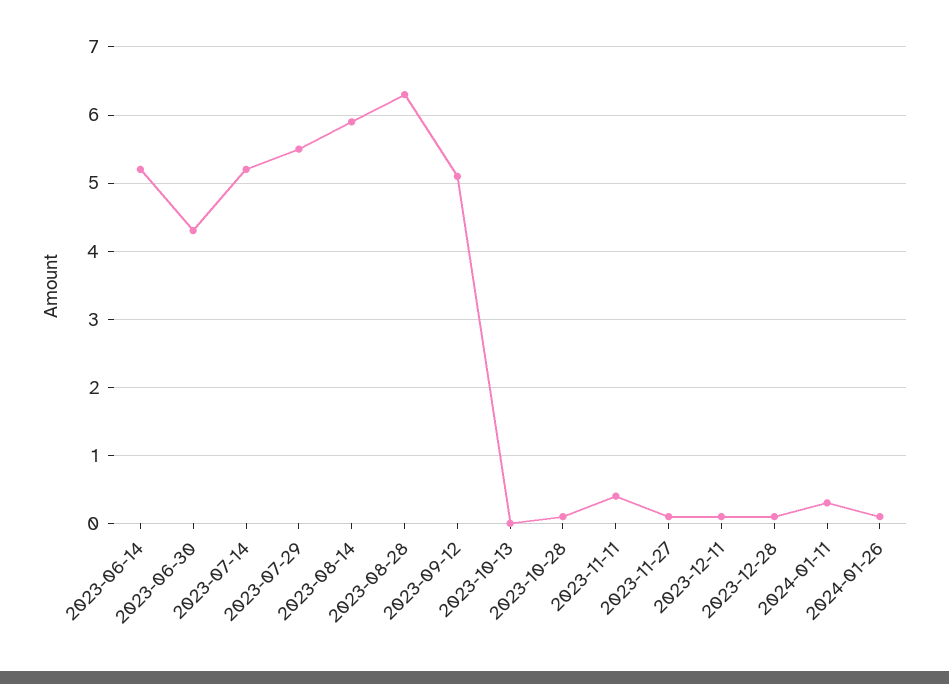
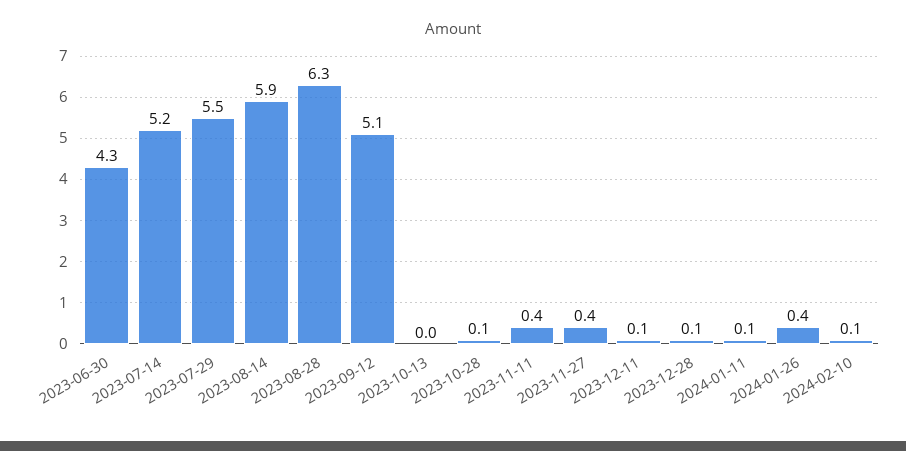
2023-06-14: 5.2 -> none
2023-11-27: 0.1 -> 0.4
2024-01-11: 0.3 -> 0.1
2024-01-26: 0.1 -> 0.4
2024-02-10: none -> 0.1

